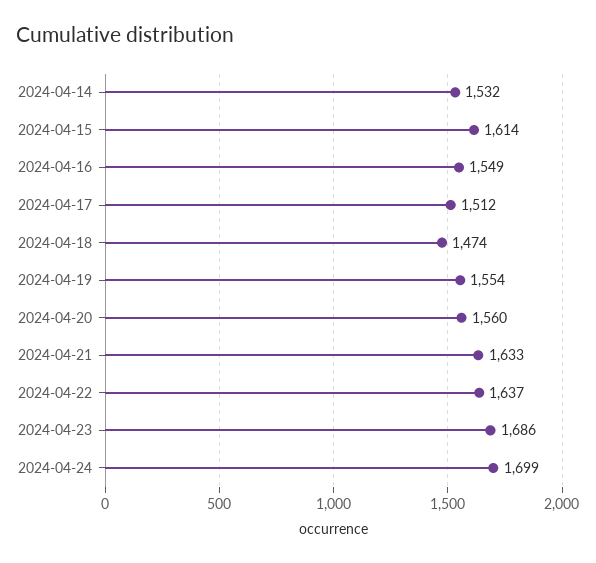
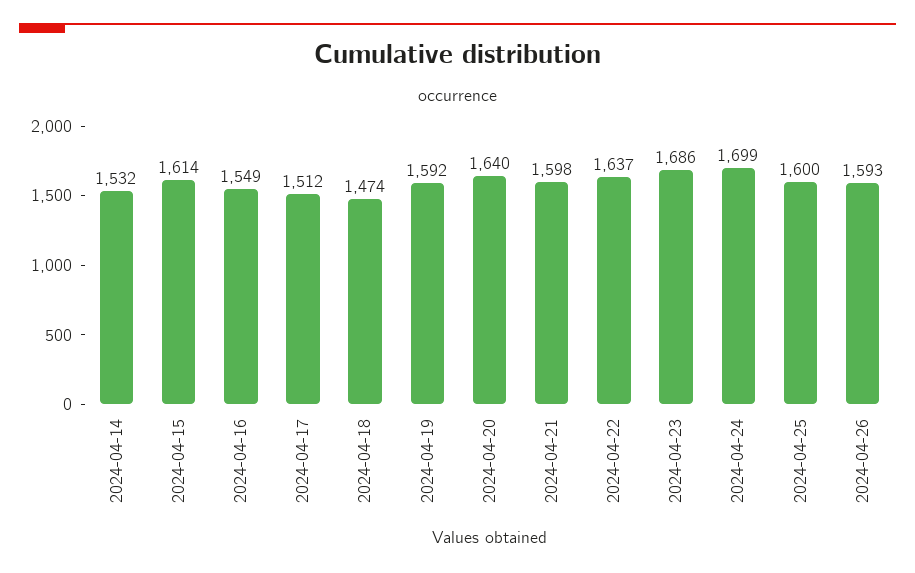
2024-04-19: 1554 -> 1592
2024-04-20: 1560 -> 1640
2024-04-21: 1633 -> 1598
2024-04-25: none -> 1600
2024-04-26: none -> 1593

